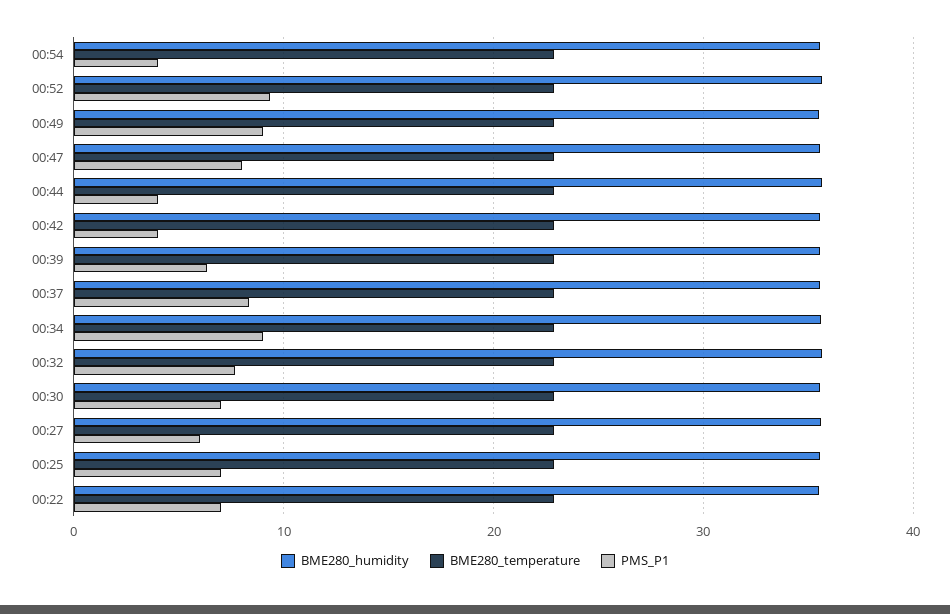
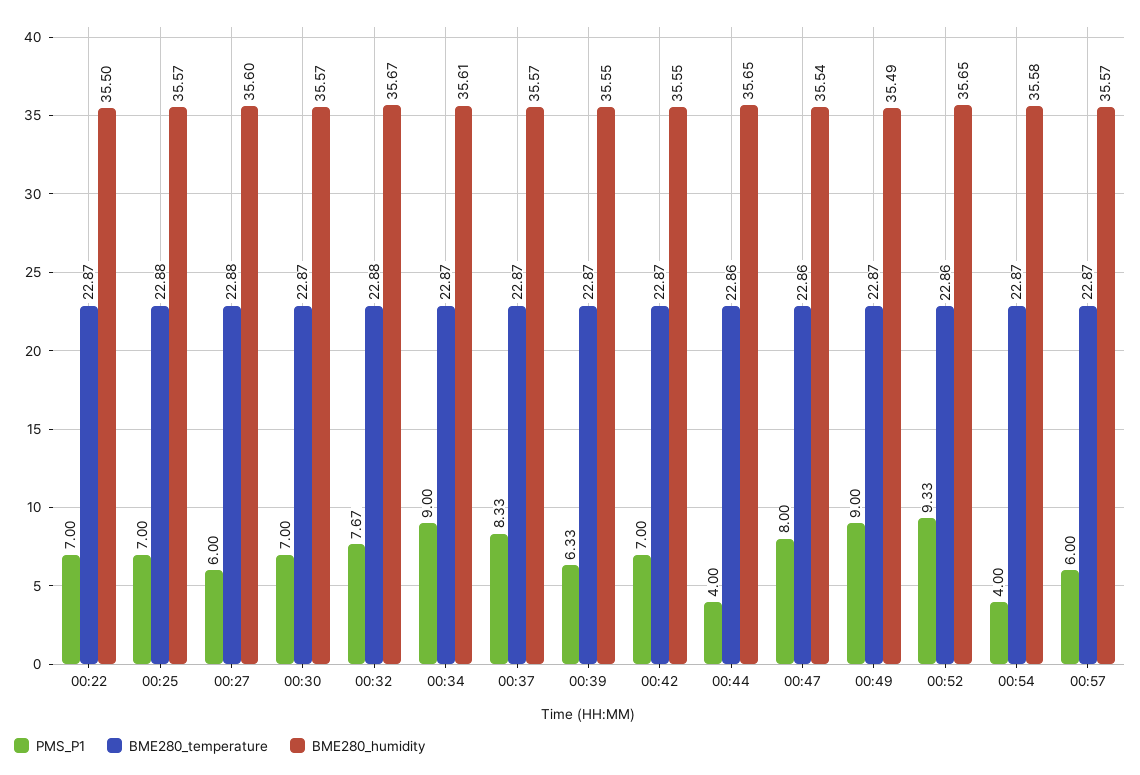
PMS_P1, 00:42: 4 -> 7
PMS_P1, 00:57: none -> 6
BME280_temperature, 00:57: none -> 22.87
BME280_humidity, 00:57: none -> 35.57

